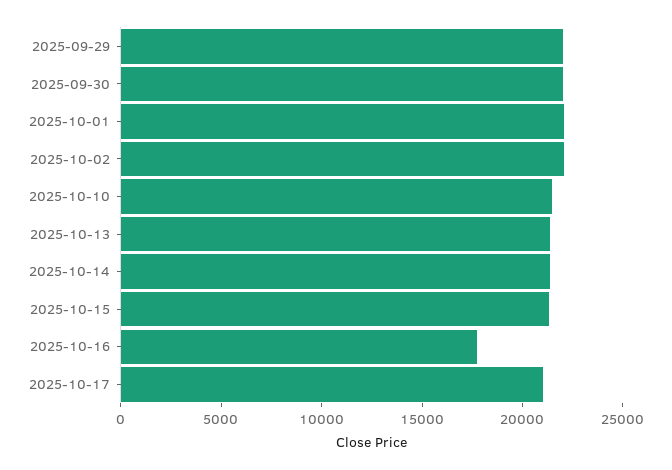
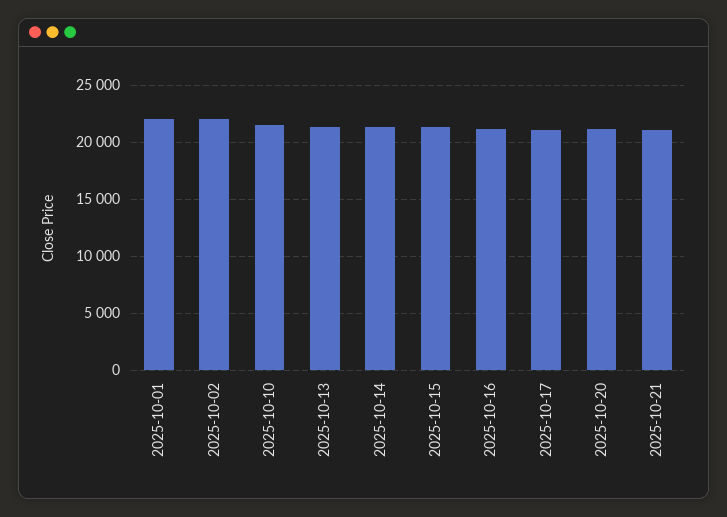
2025-09-29: 22000 -> none
2025-09-30: 22000 -> none
2025-10-16: 18000 -> 21000
2025-10-20: none -> 21000
2025-10-21: none -> 21000

